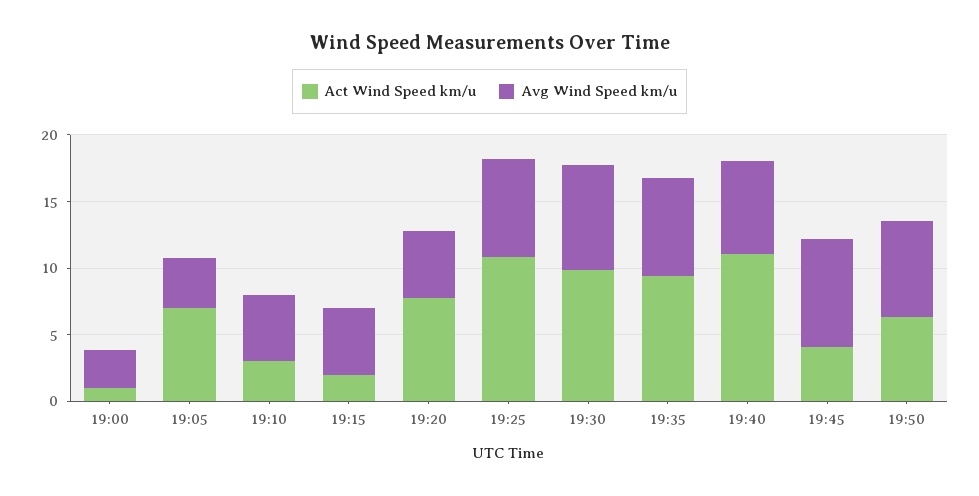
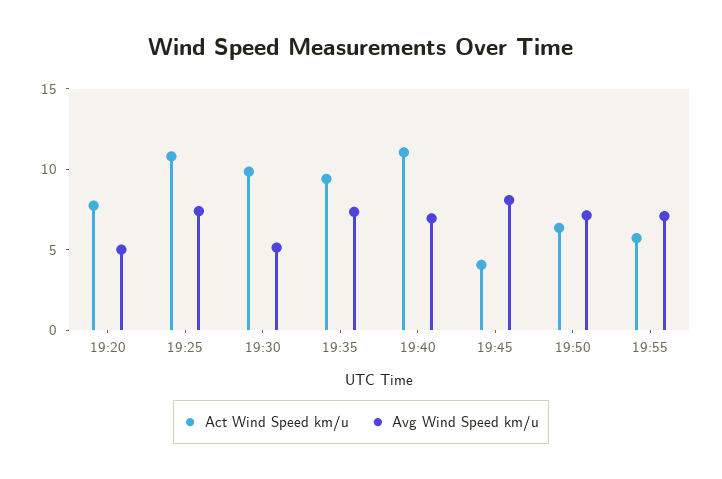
Act Wind Speed km/u, 19:00: 1 -> none
Avg Wind Speed km/u, 19:00: 3 -> none
Act Wind Speed km/u, 19:05: 7 -> none
Avg Wind Speed km/u, 19:05: 4 -> none
Act Wind Speed km/u, 19:10: 3 -> none
Avg Wind Speed km/u, 19:10: 5 -> none
Act Wind Speed km/u, 19:15: 2 -> none
Avg Wind Speed km/u, 19:15: 5 -> none
Avg Wind Speed km/u, 19:30: 8 -> 5
Act Wind Speed km/u, 19:55: none -> 6
Avg Wind Speed km/u, 19:55: none -> 7

